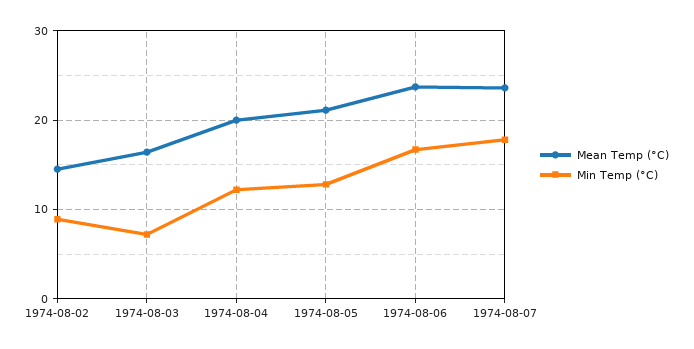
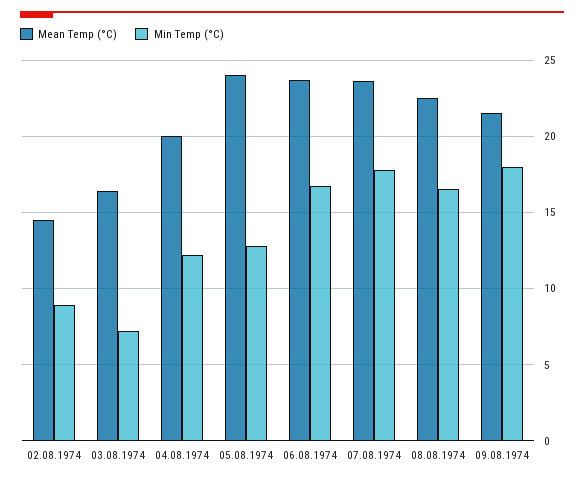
Mean Temp (°C), 1974-08-05: 21 -> 24
Mean Temp (°C), 08.08.1974: none -> 22.5
Min Temp (°C), 08.08.1974: none -> 16.5
Mean Temp (°C), 09.08.1974: none -> 21.5
Min Temp (°C), 09.08.1974: none -> 18

